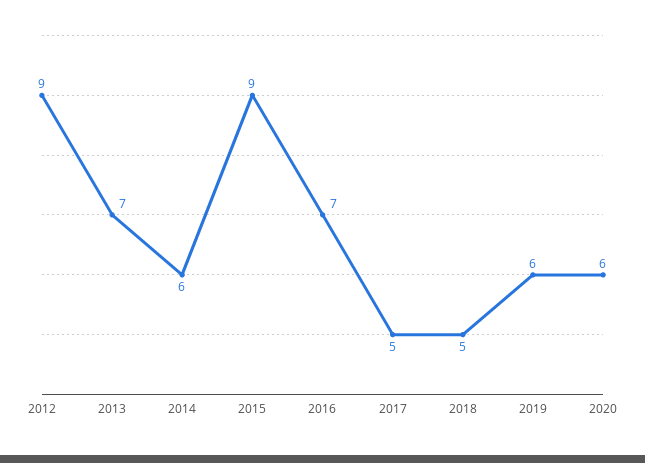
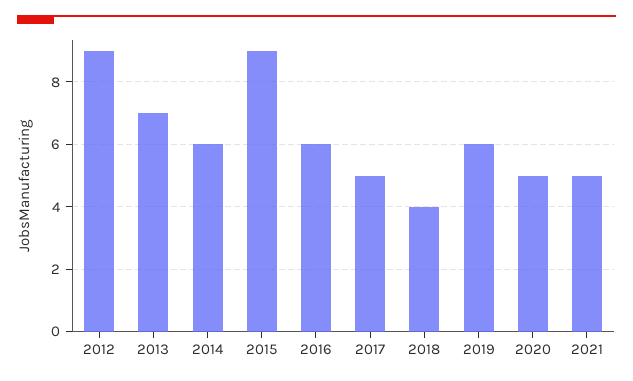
2016: 7 -> 6
2018: 5 -> 4
2020: 6 -> 5
2021: none -> 5

